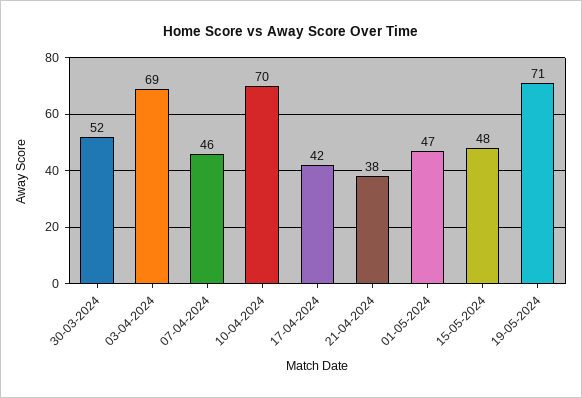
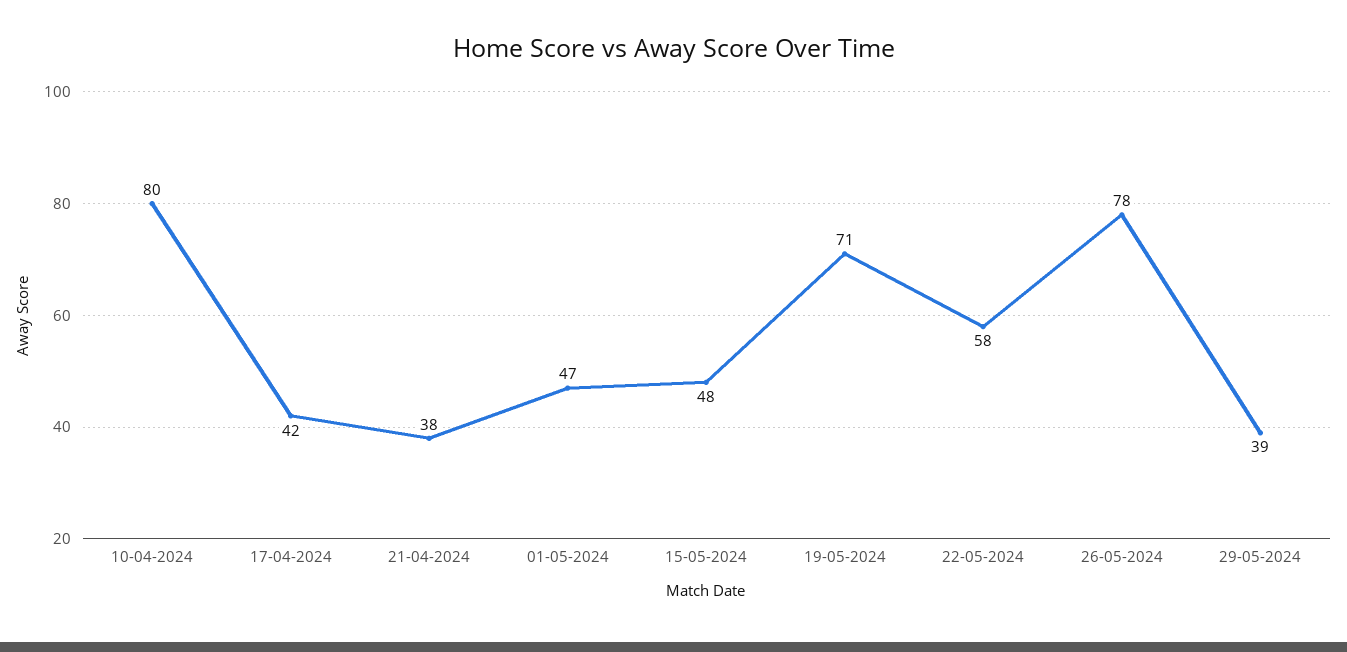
30-03-2024: 52 -> none
03-04-2024: 69 -> none
07-04-2024: 46 -> none
10-04-2024: 70 -> 80
22-05-2024: none -> 58
26-05-2024: none -> 78
29-05-2024: none -> 39

